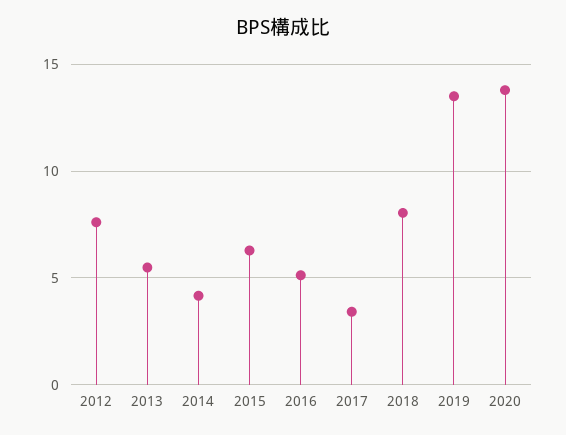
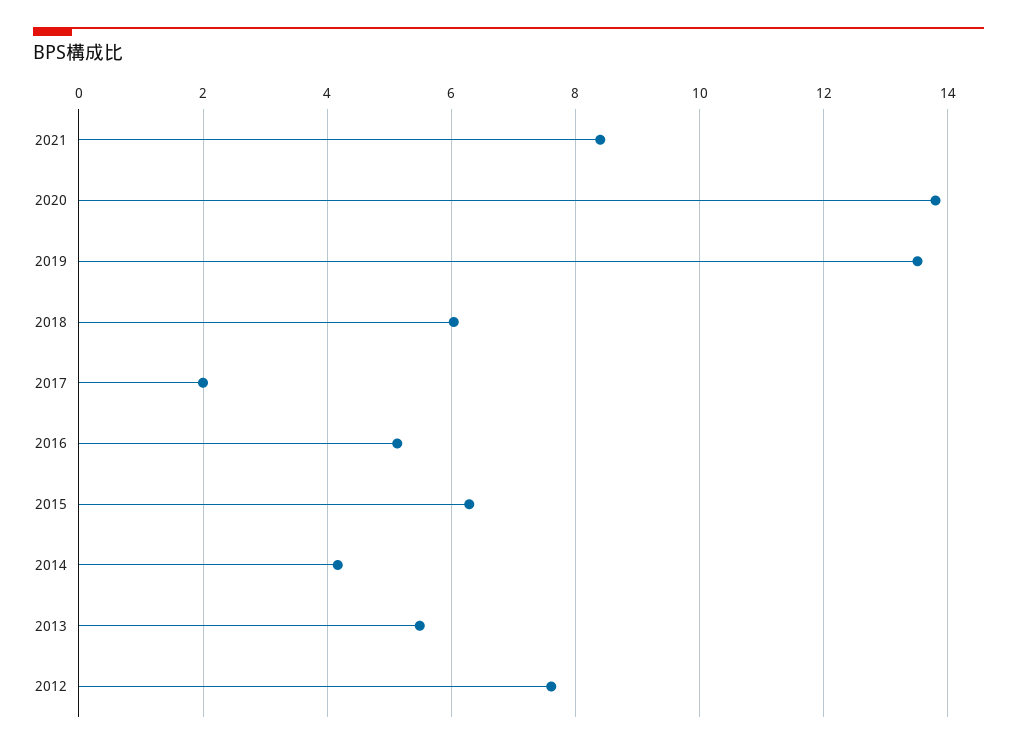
2017: 3.5 -> 2
2018: 8 -> 6
2021: none -> 8.4

